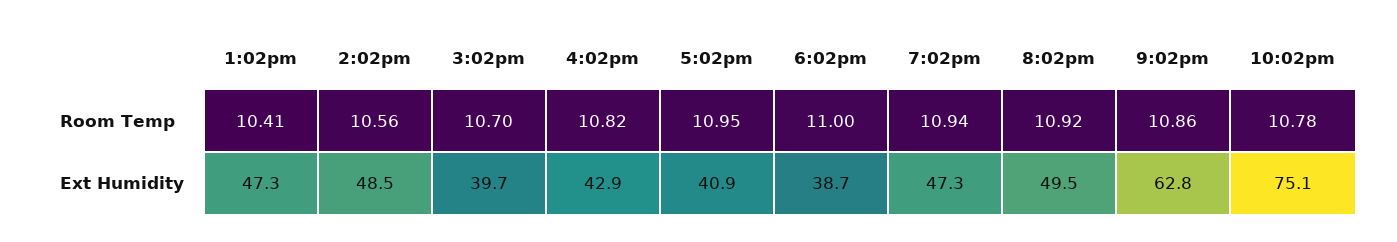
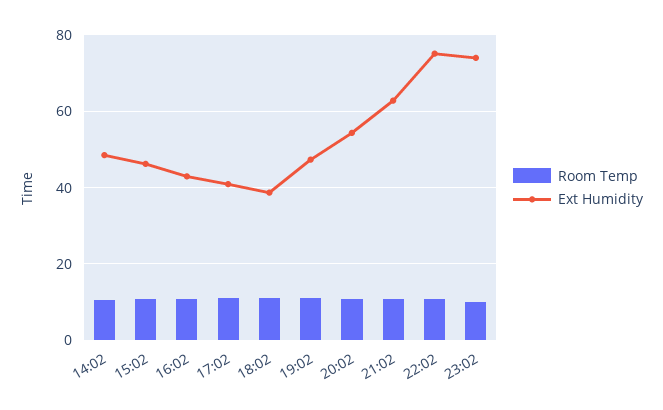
Room Temp, 1:02pm: 10.41 -> none
Ext Humidity, 1:02pm: 47.3 -> none
Ext Humidity, 3:02pm: 39.7 -> 46
Ext Humidity, 8:02pm: 49.5 -> 54
Room Temp, 23:02: none -> 10
Ext Humidity, 23:02: none -> 74

